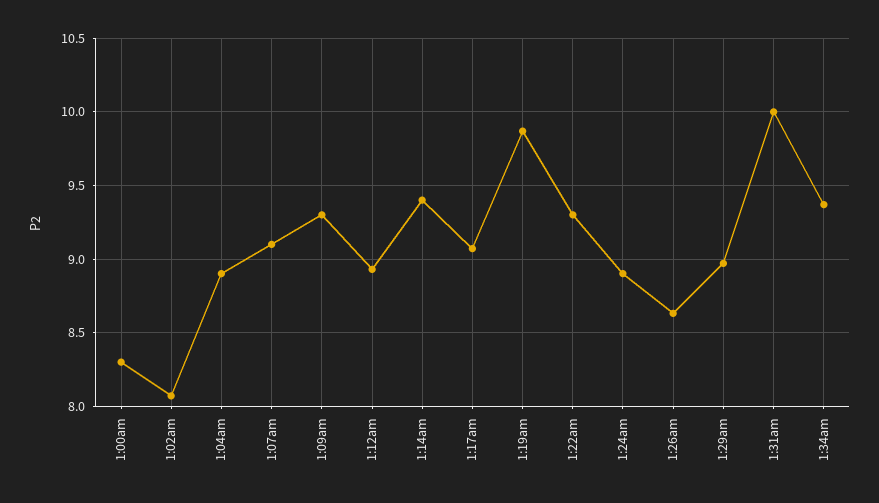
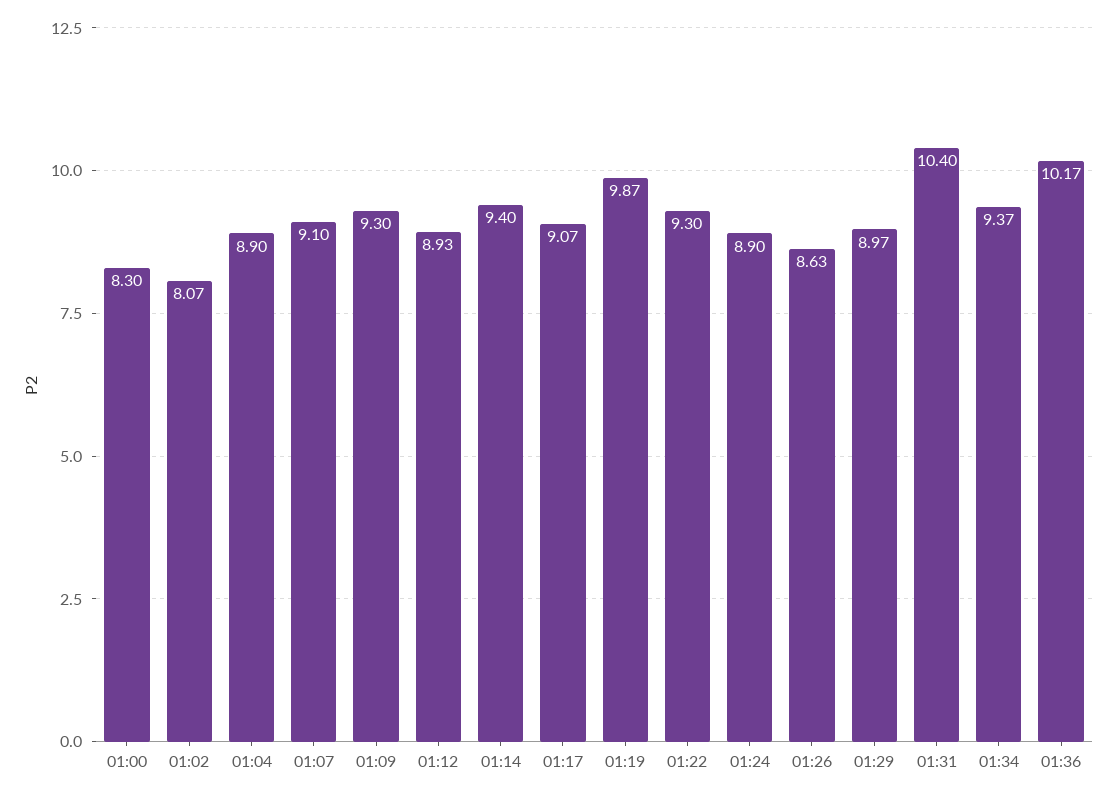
1:31am: 10 -> 10.4
01:36: none -> 10.17

